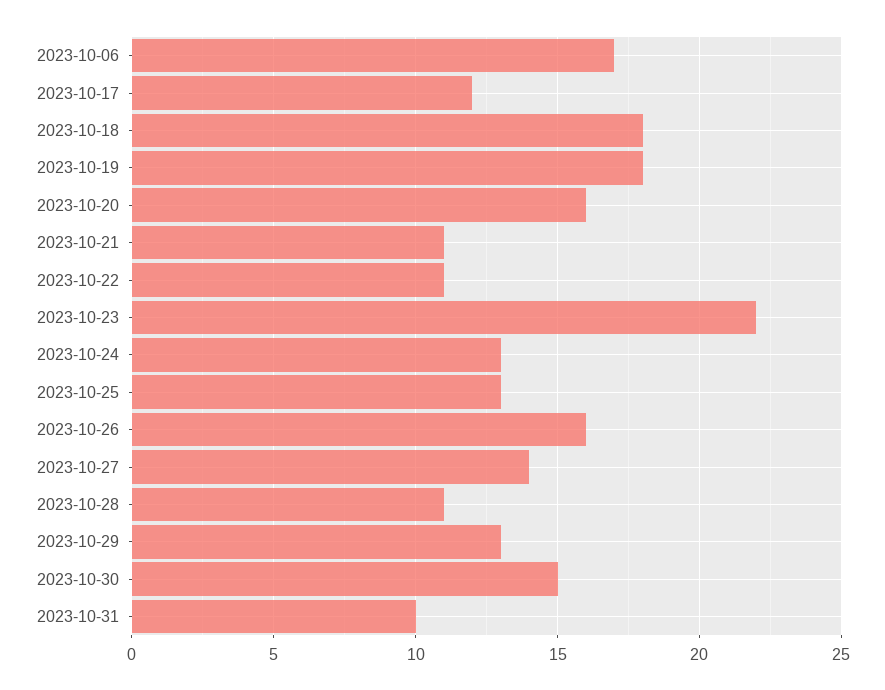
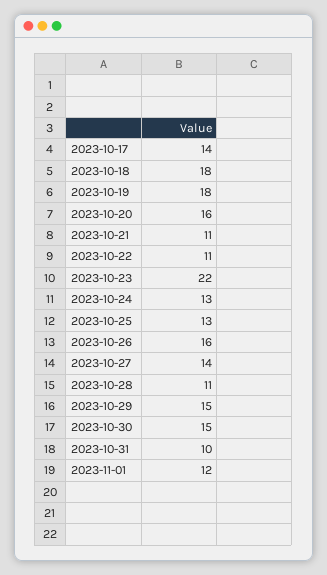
2023-10-06: 17 -> none
2023-10-17: 12 -> 14
2023-10-29: 13 -> 15
2023-11-01: none -> 12

